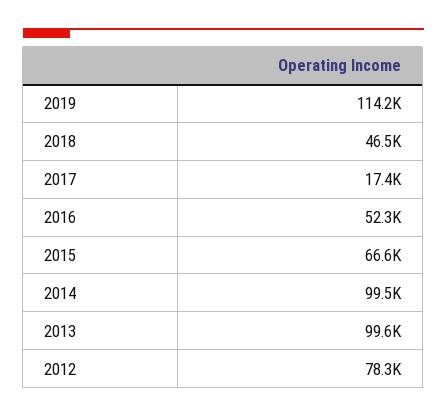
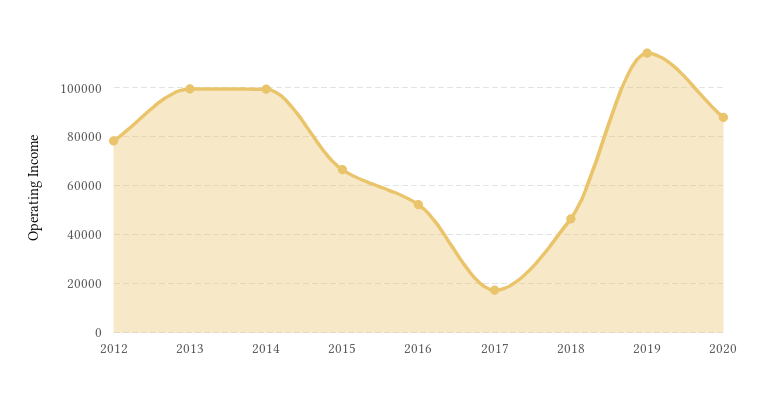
2020: none -> 87500

